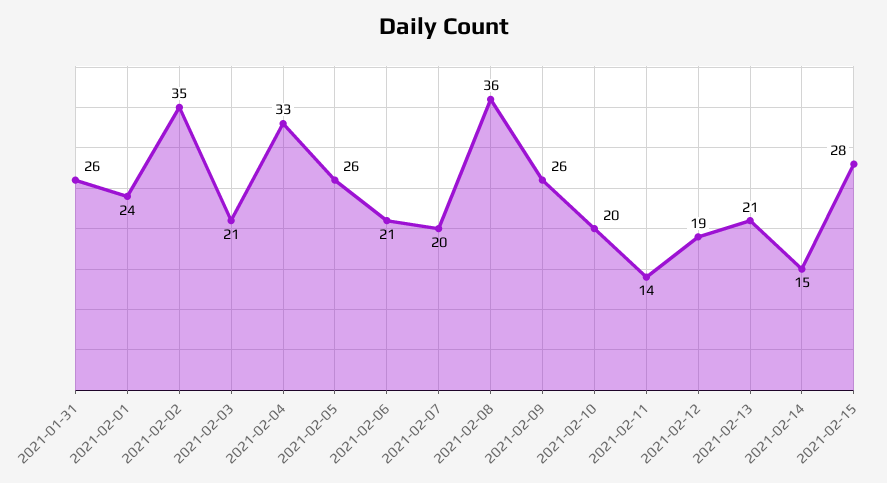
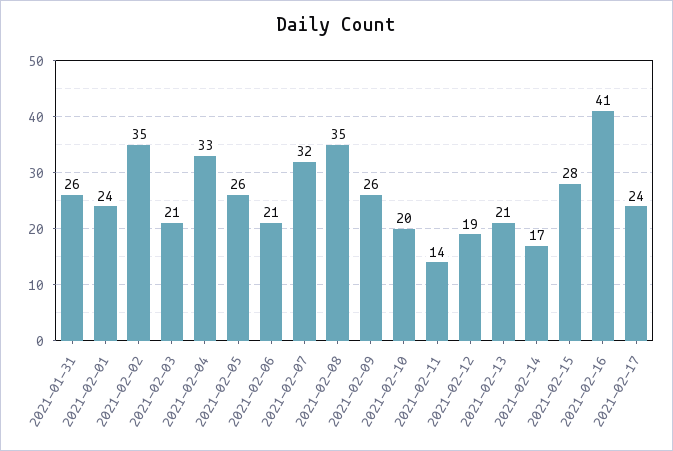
2021-02-07: 20 -> 32
2021-02-08: 36 -> 35
2021-02-14: 15 -> 17
2021-02-16: none -> 41
2021-02-17: none -> 24

